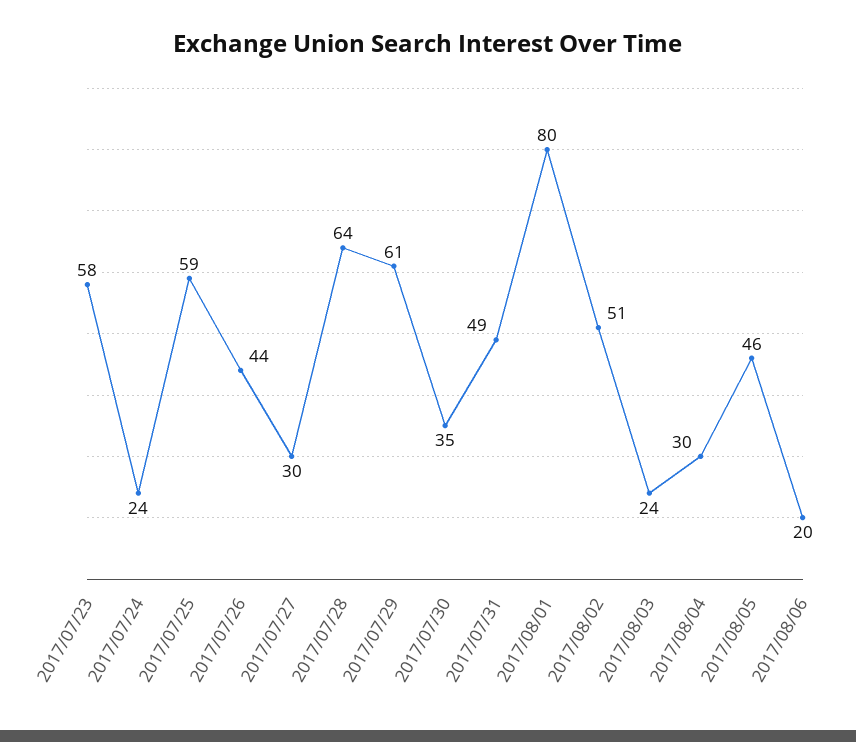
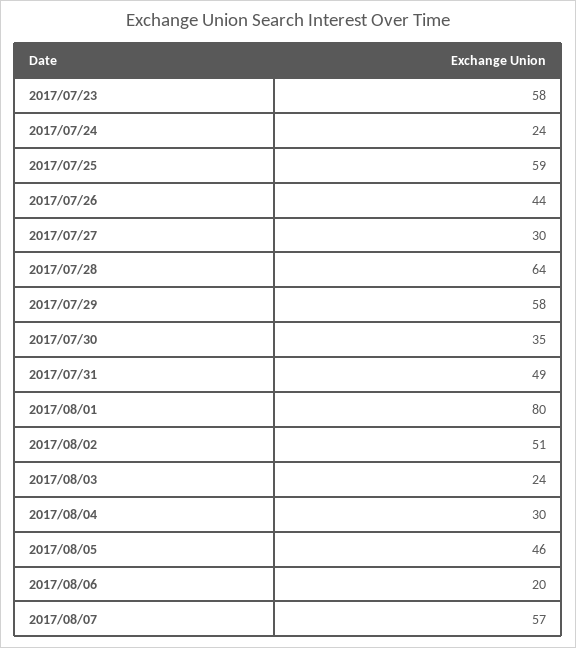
2017/07/29: 61 -> 58
2017/08/07: none -> 57

